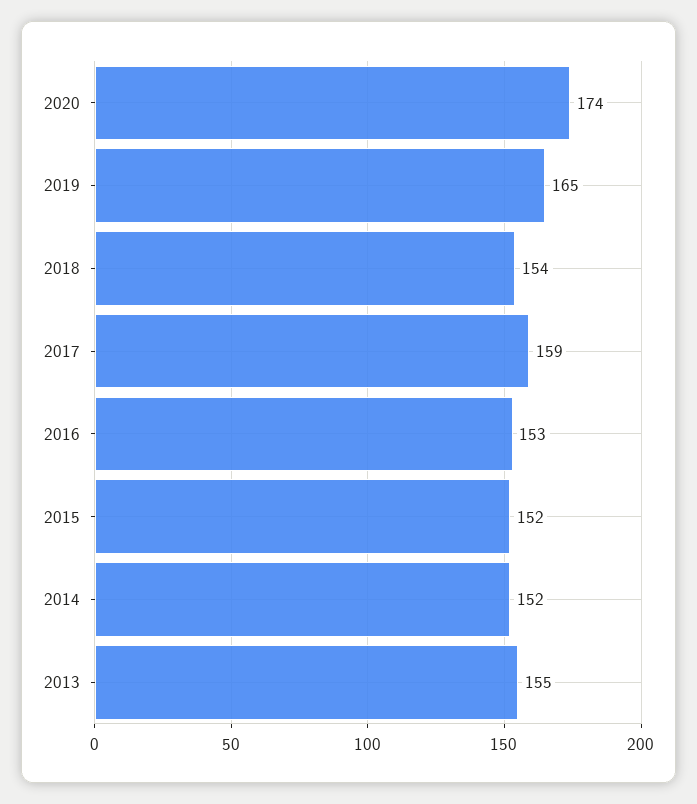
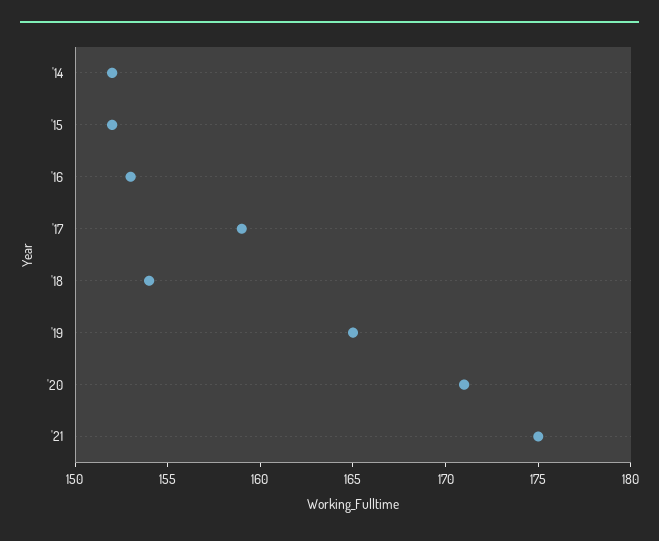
2020: 174 -> 171
2013: 155 -> none
'21: none -> 175

